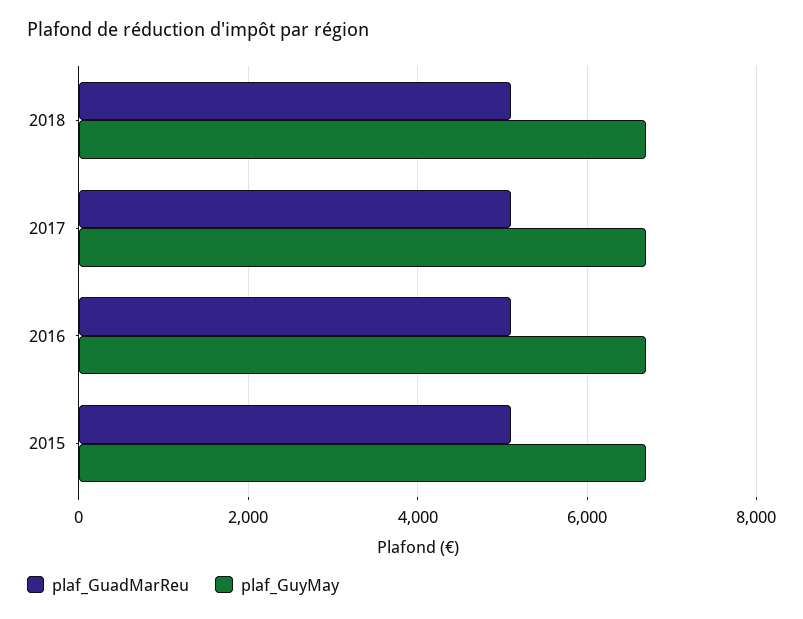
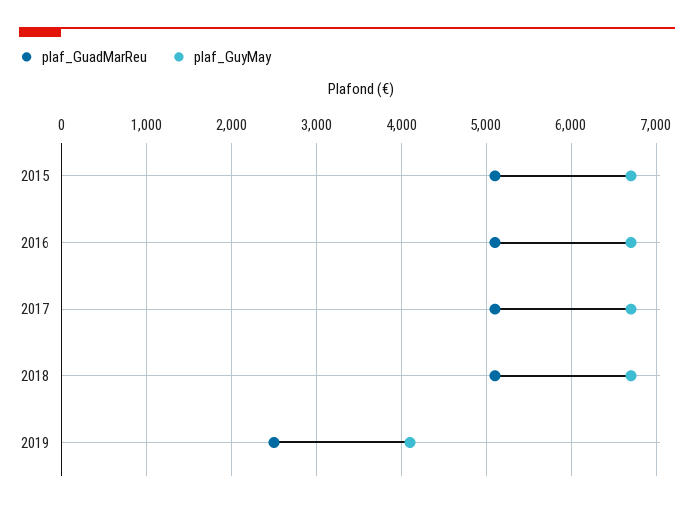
plaf_GuadMarReu, 2019: none -> 2500
plaf_GuyMay, 2019: none -> 4100

